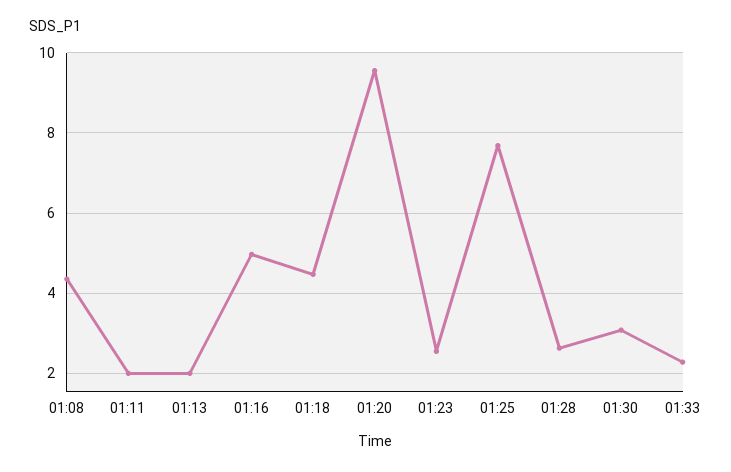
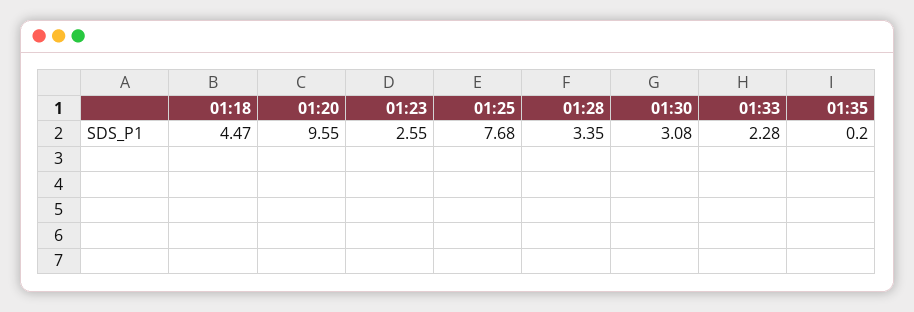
01:08: 4.4 -> none
01:11: 2 -> none
01:13: 2 -> none
01:16: 5 -> none
01:28: 2.6 -> 3.35
01:35: none -> 0.2

